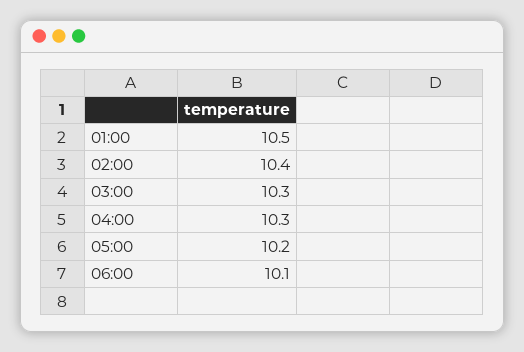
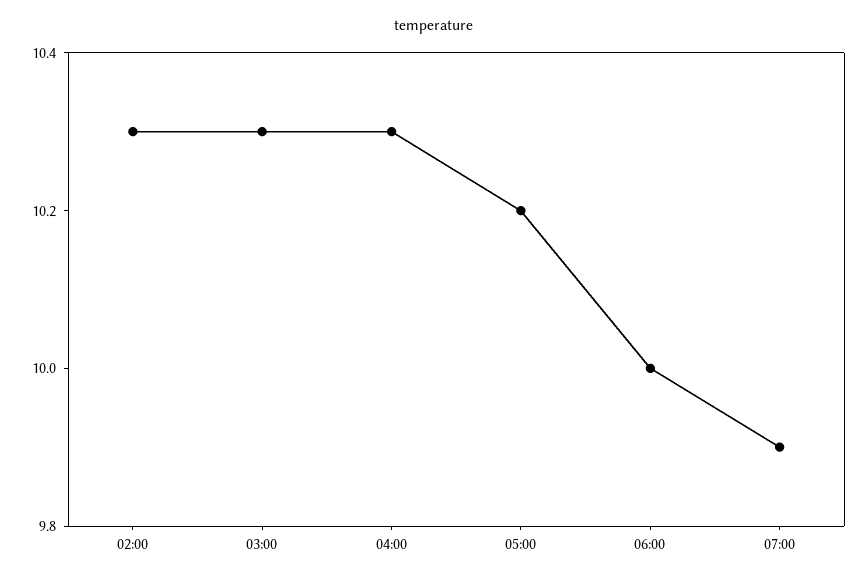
01:00: 10.5 -> none
02:00: 10.4 -> 10.3
06:00: 10.1 -> 10
07:00: none -> 9.9

